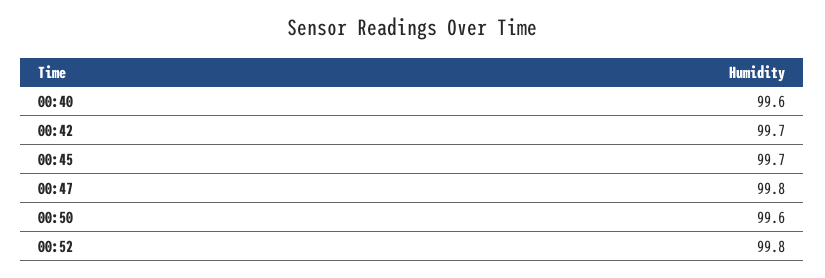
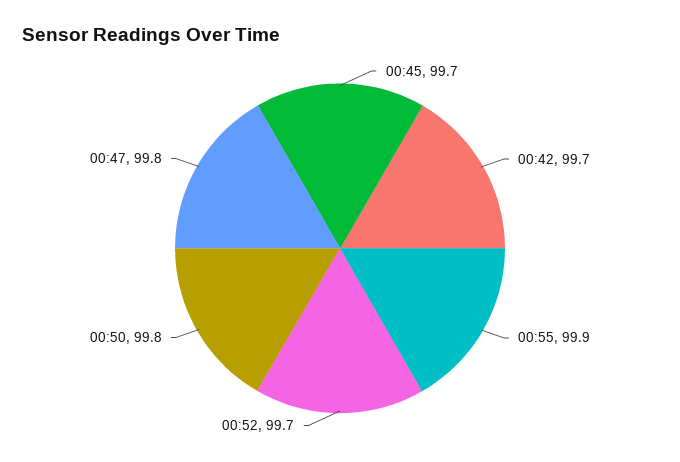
00:40: 99.6 -> none
00:50: 99.6 -> 99.8
00:52: 99.8 -> 99.7
00:55: none -> 99.9

